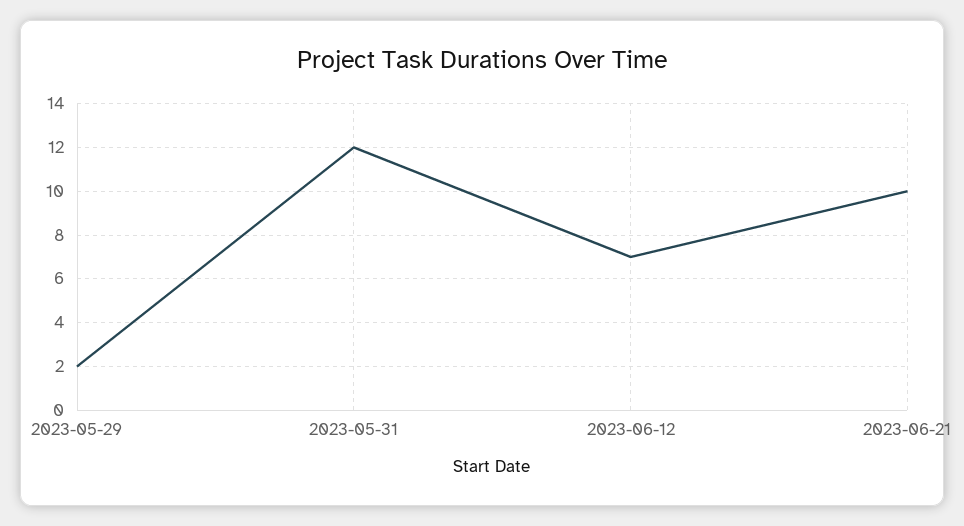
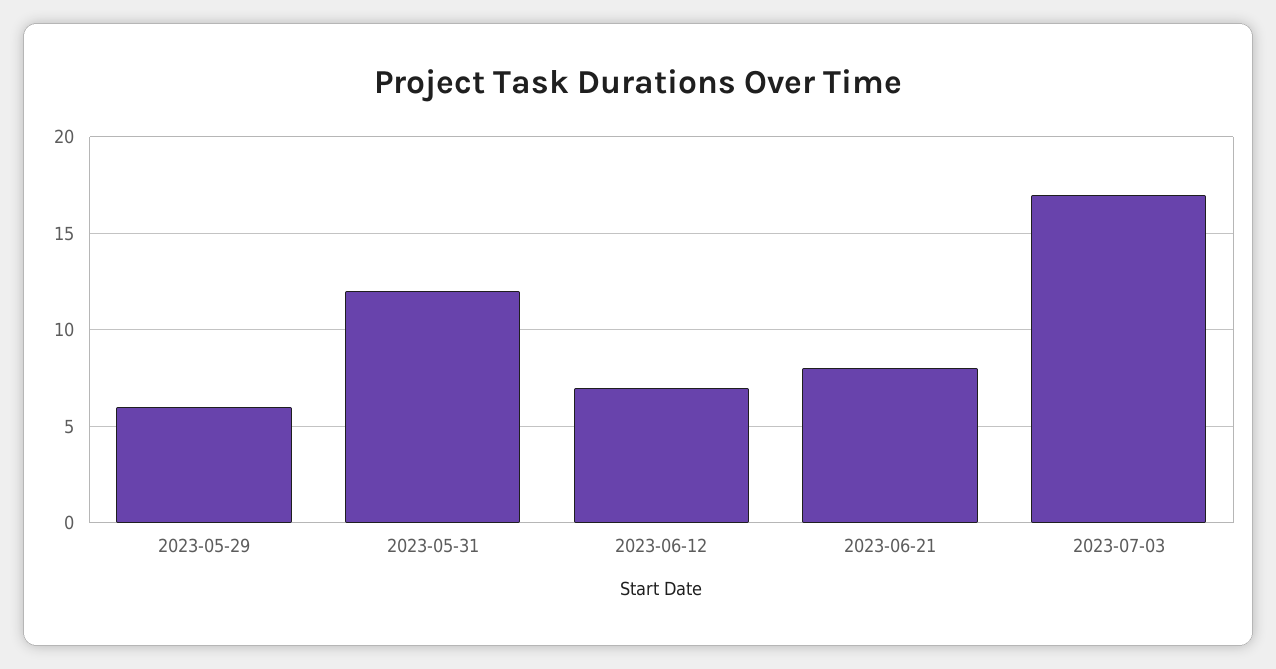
2023-05-29: 2 -> 6
2023-06-21: 10 -> 8
2023-07-03: none -> 17

